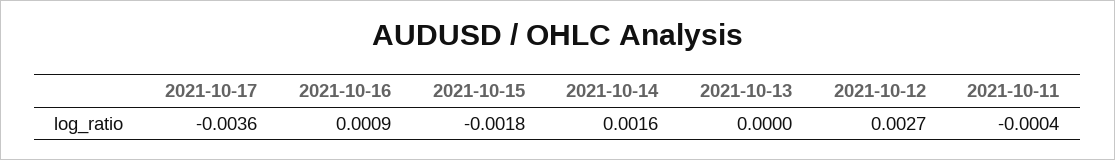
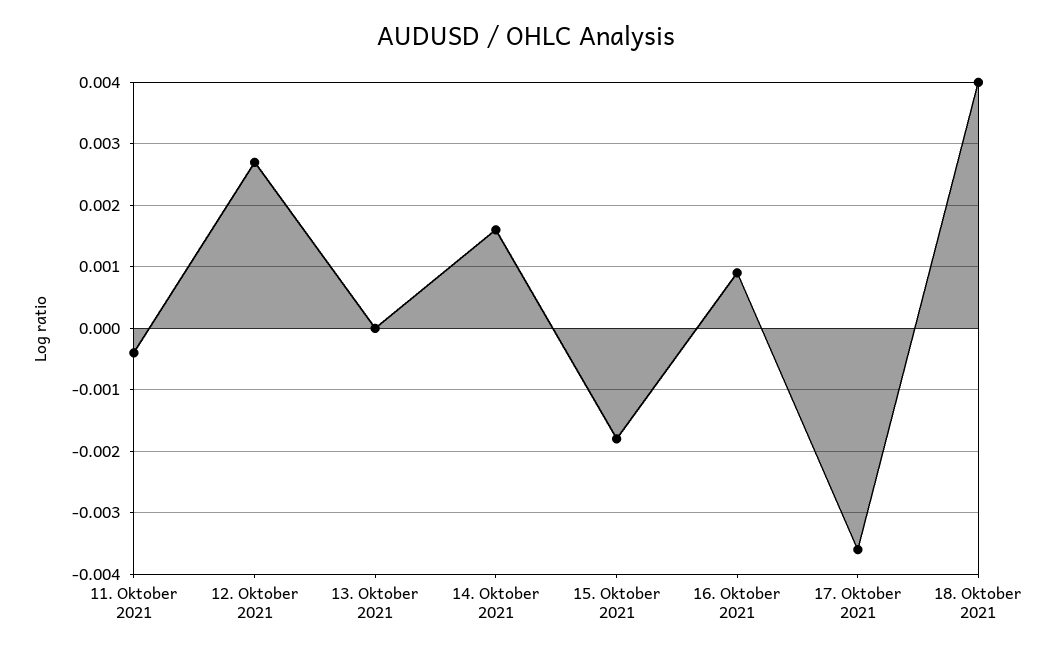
18. Oktober 2021: none -> 0.004

